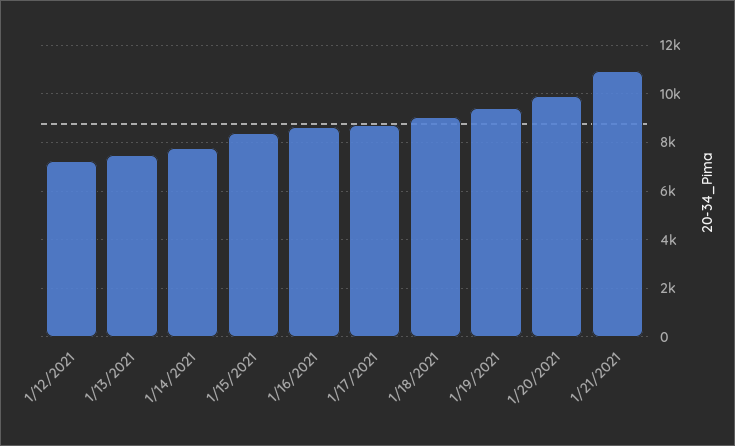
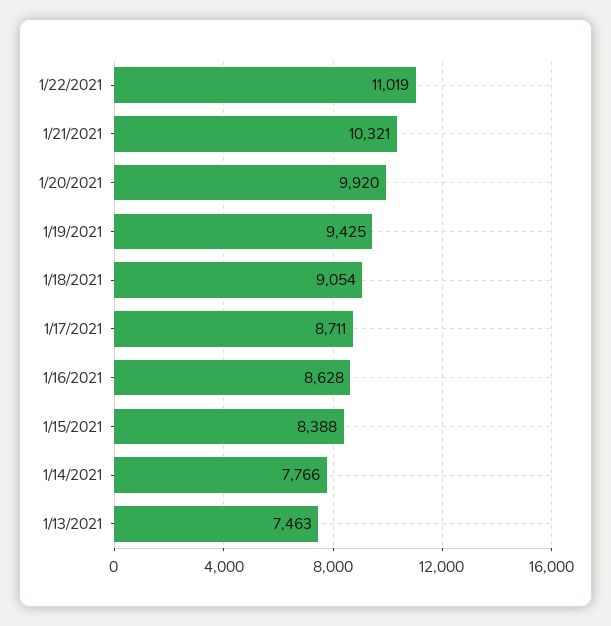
1/12/2021: 7250 -> none
1/21/2021: 11000 -> 10321
1/22/2021: none -> 11019

